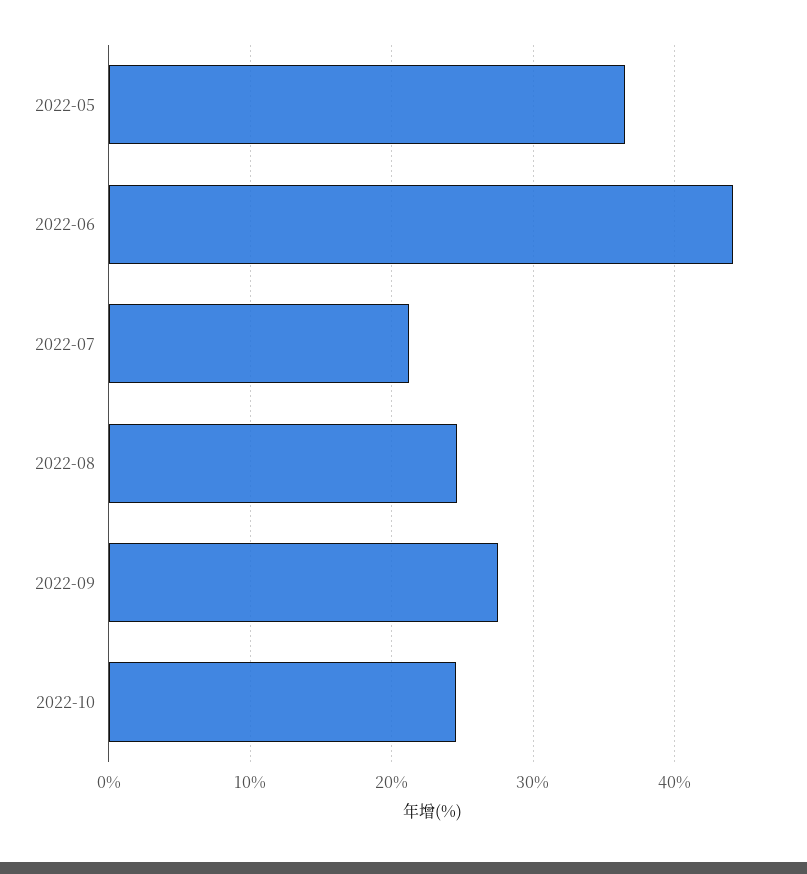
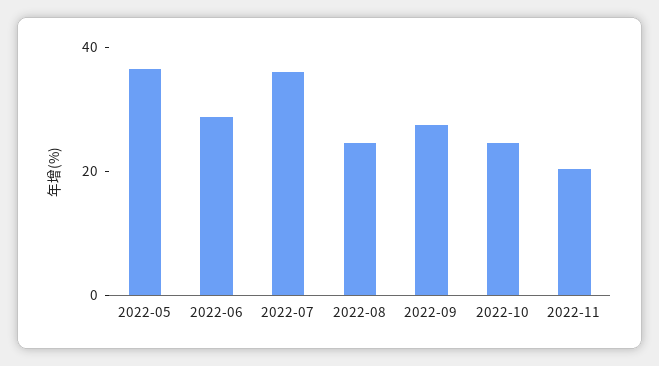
2022-06: 44 -> 30
2022-07: 21 -> 35
2022-11: none -> 20

